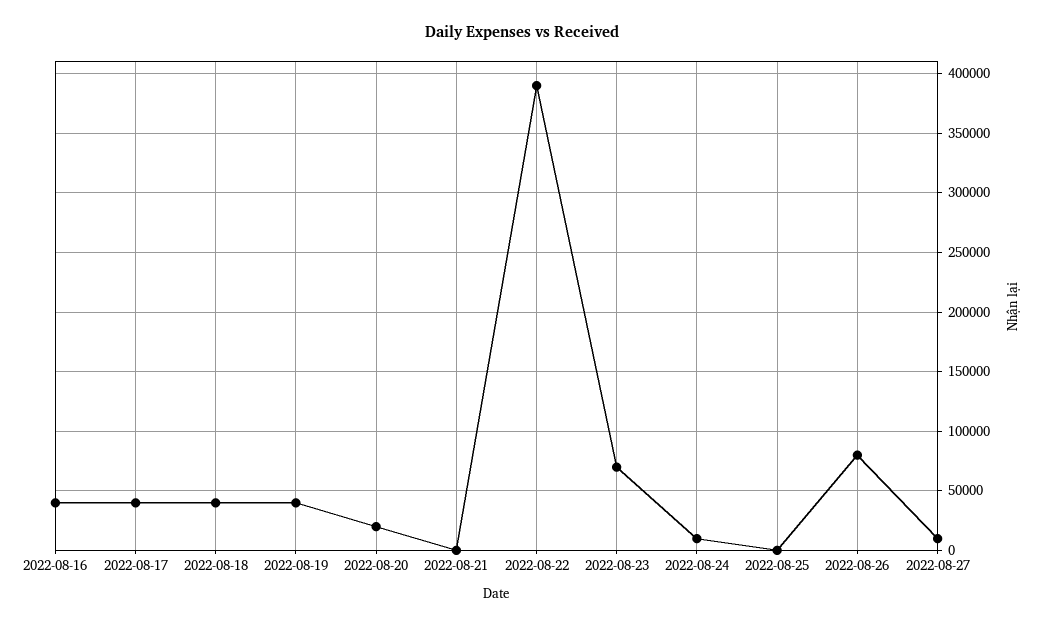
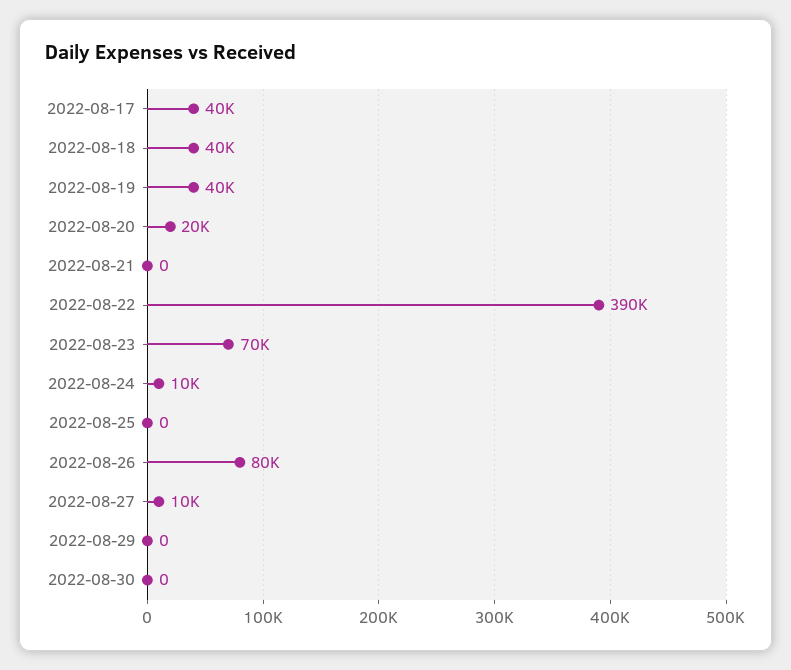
2022-08-16: 40000 -> none
2022-08-29: none -> 0
2022-08-30: none -> 0

